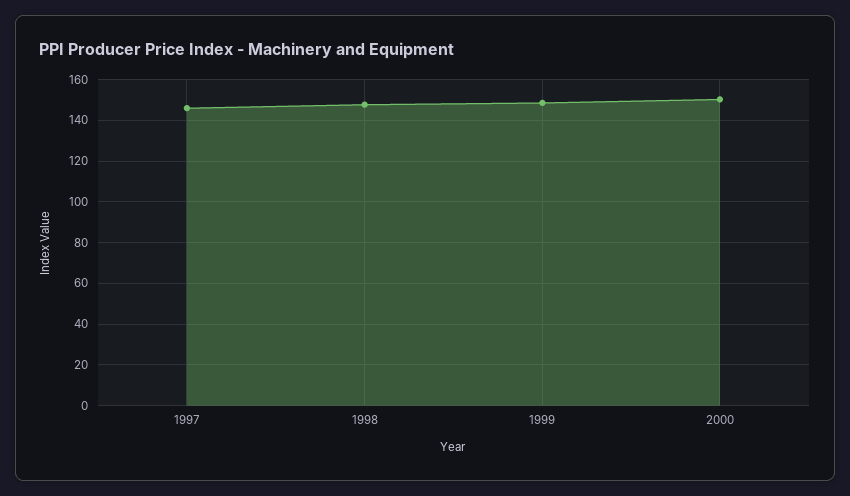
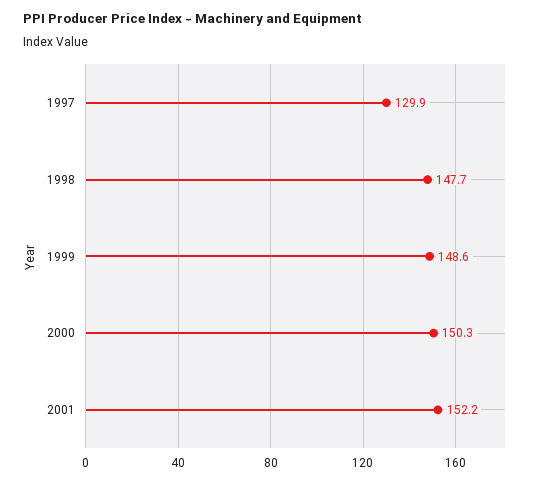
1997: 145 -> 129.9
2001: none -> 152.2

